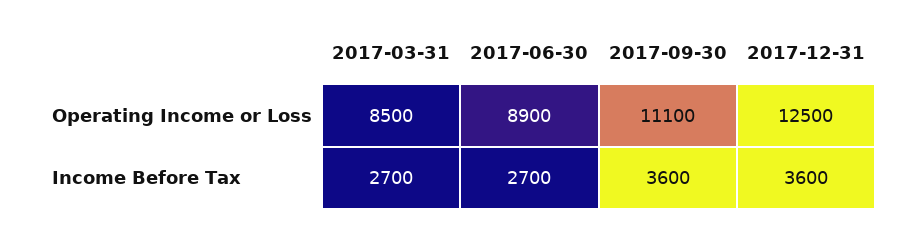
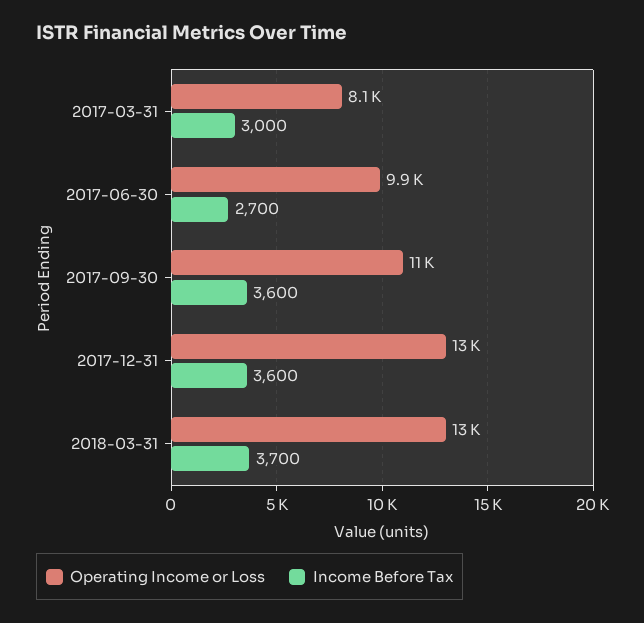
Operating Income or Loss, 2017-03-31: 8500 -> 8100
Operating Income or Loss, 2017-06-30: 8900 -> 9900
Income Before Tax, 2017-03-31: 2700 -> 3000
Operating Income or Loss, 2018-03-31: none -> 13000
Income Before Tax, 2018-03-31: none -> 3700

